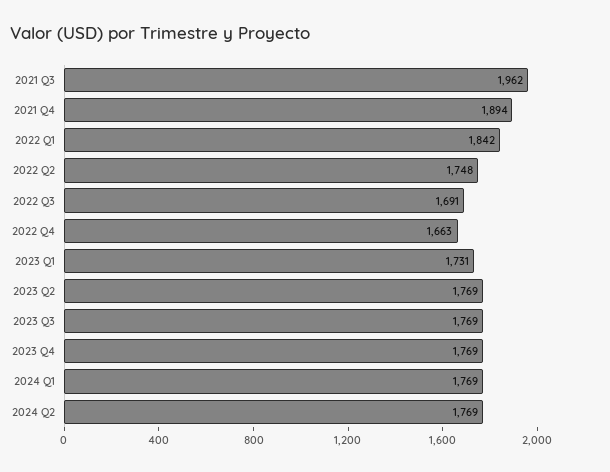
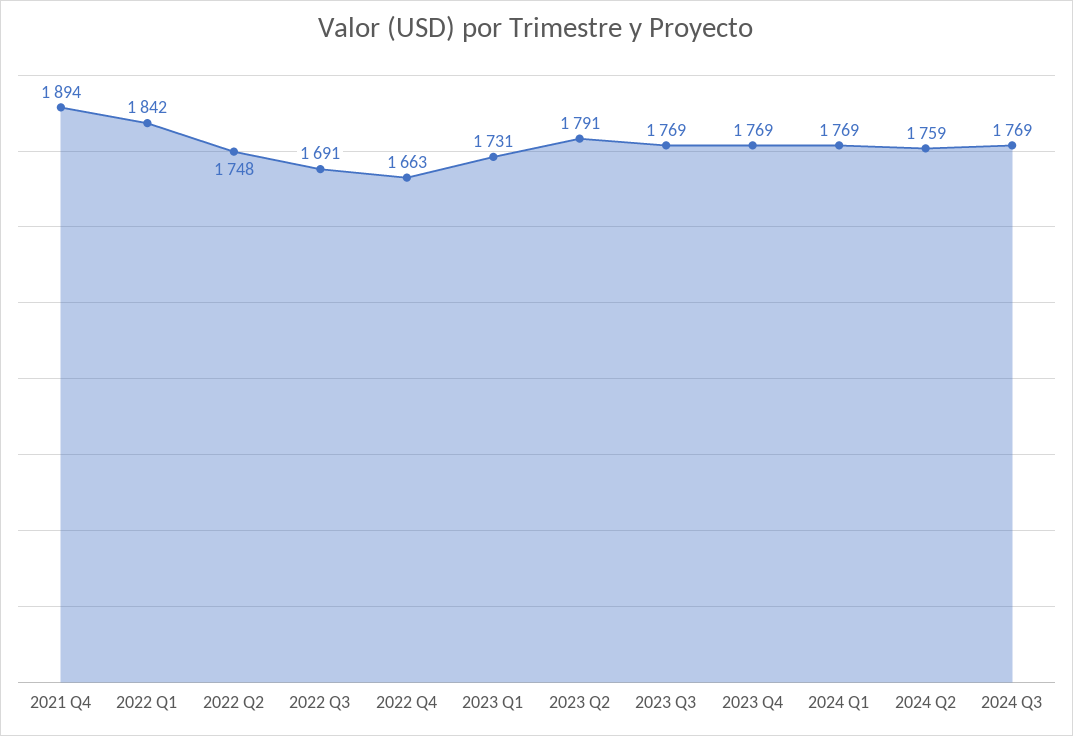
2021 Q3: 1962 -> none
2023 Q2: 1769 -> 1791
2024 Q2: 1769 -> 1759
2024 Q3: none -> 1769

